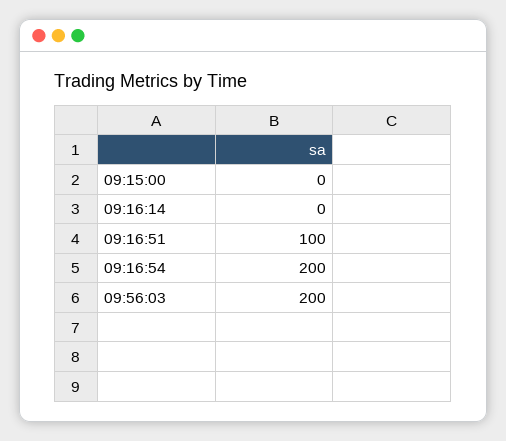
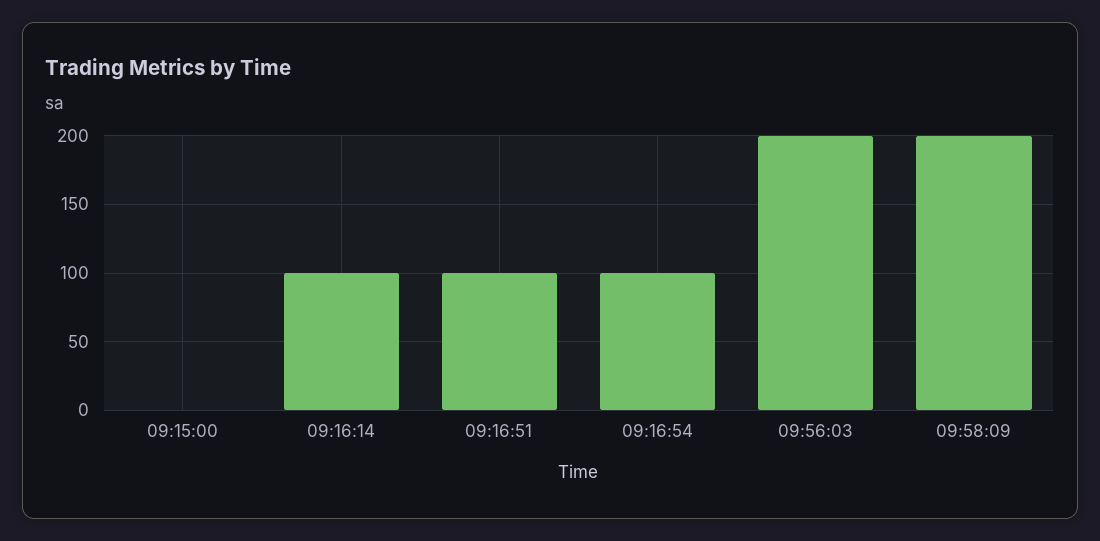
09:16:14: 0 -> 100
09:16:54: 200 -> 100
09:58:09: none -> 200

